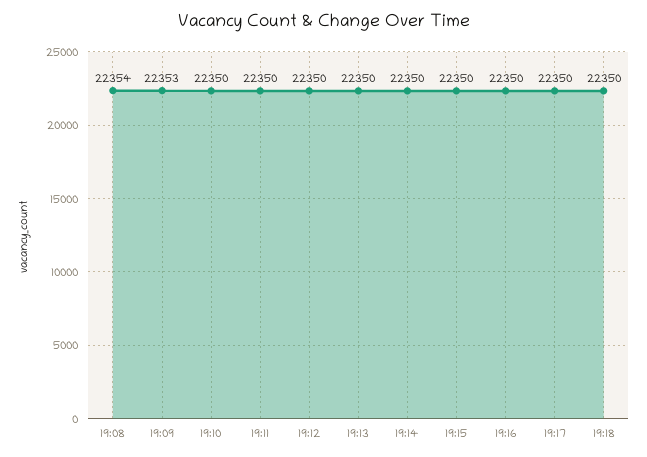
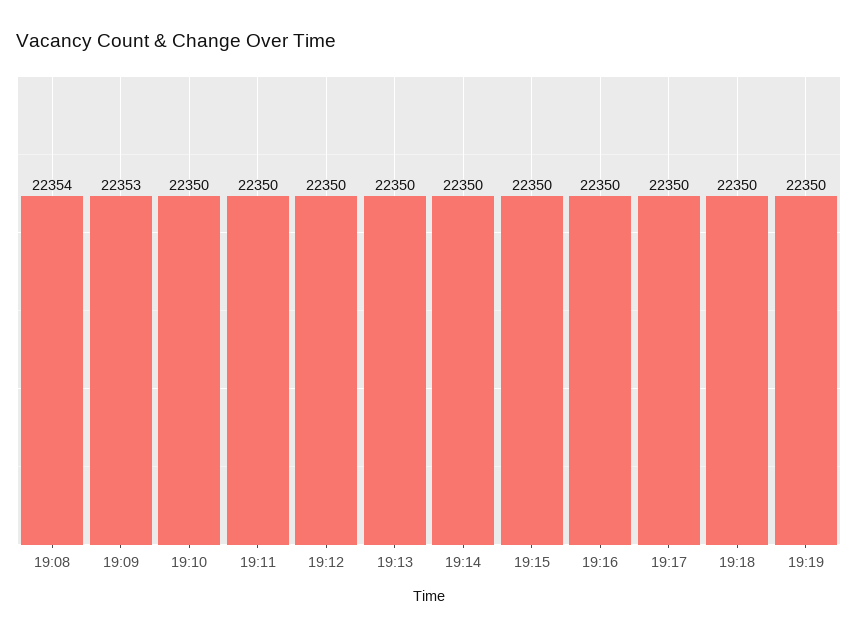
19:19: none -> 22350

